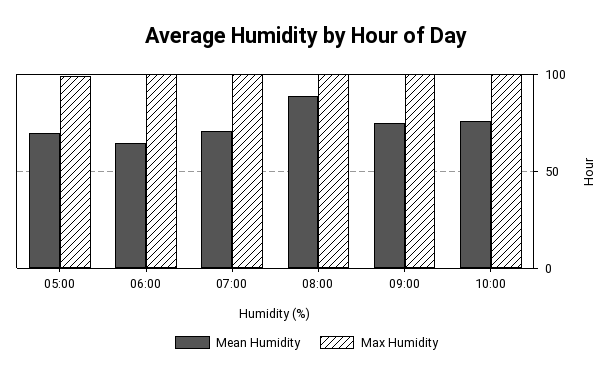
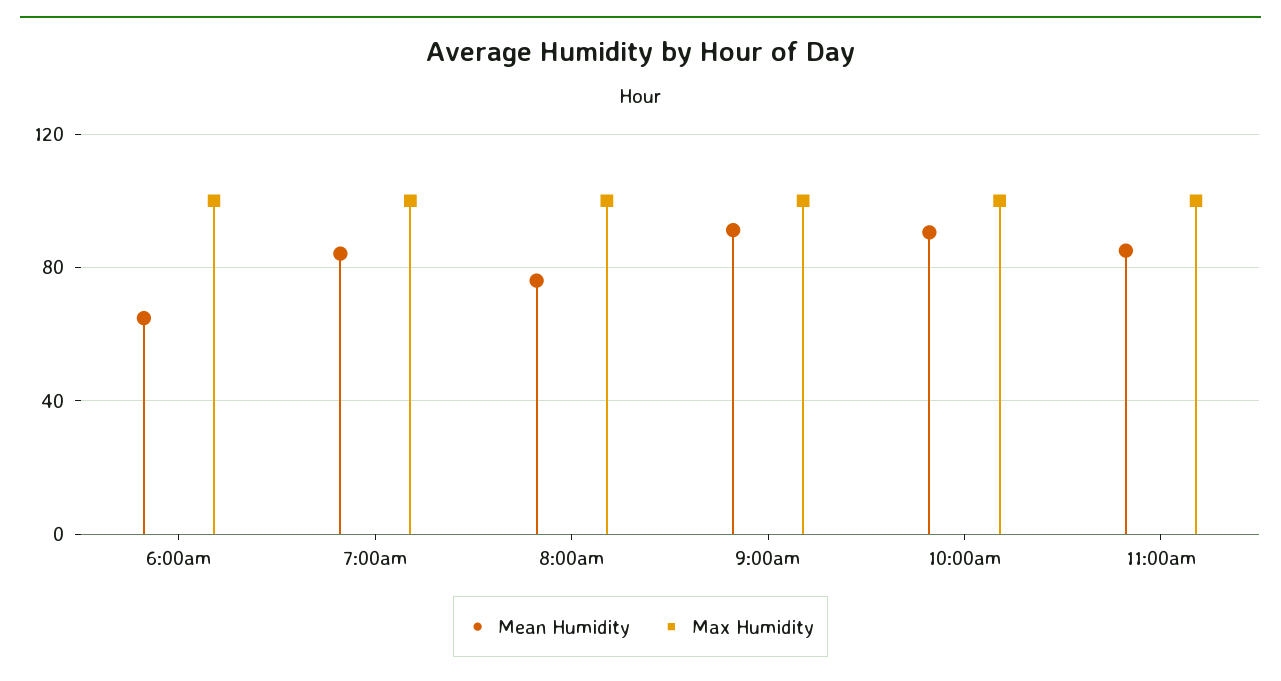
Mean Humidity, 05:00: 70 -> none
Max Humidity, 05:00: 100 -> none
Mean Humidity, 07:00: 70 -> 85
Mean Humidity, 08:00: 90 -> 75
Mean Humidity, 09:00: 75 -> 90
Mean Humidity, 10:00: 75 -> 90
Mean Humidity, 11:00am: none -> 85
Max Humidity, 11:00am: none -> 100

